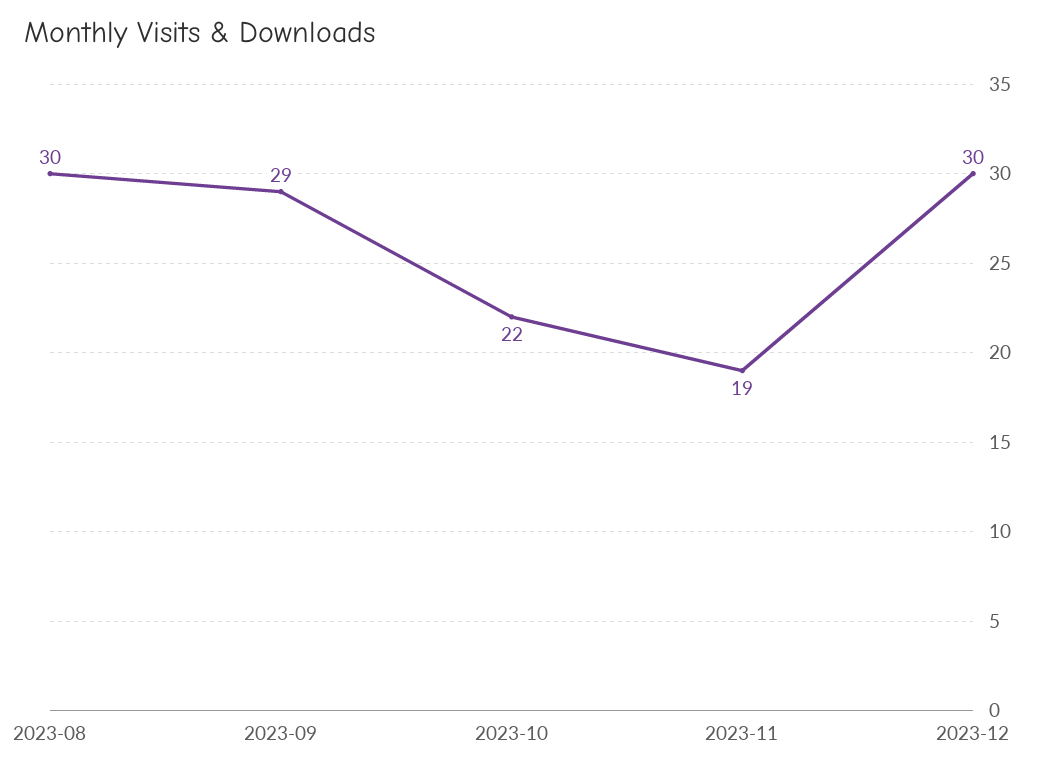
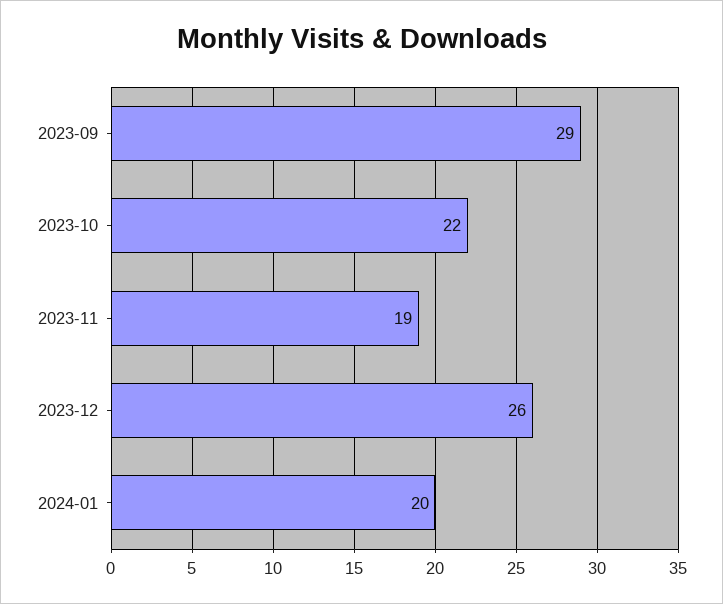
2023-08: 30 -> none
2023-12: 30 -> 26
2024-01: none -> 20

